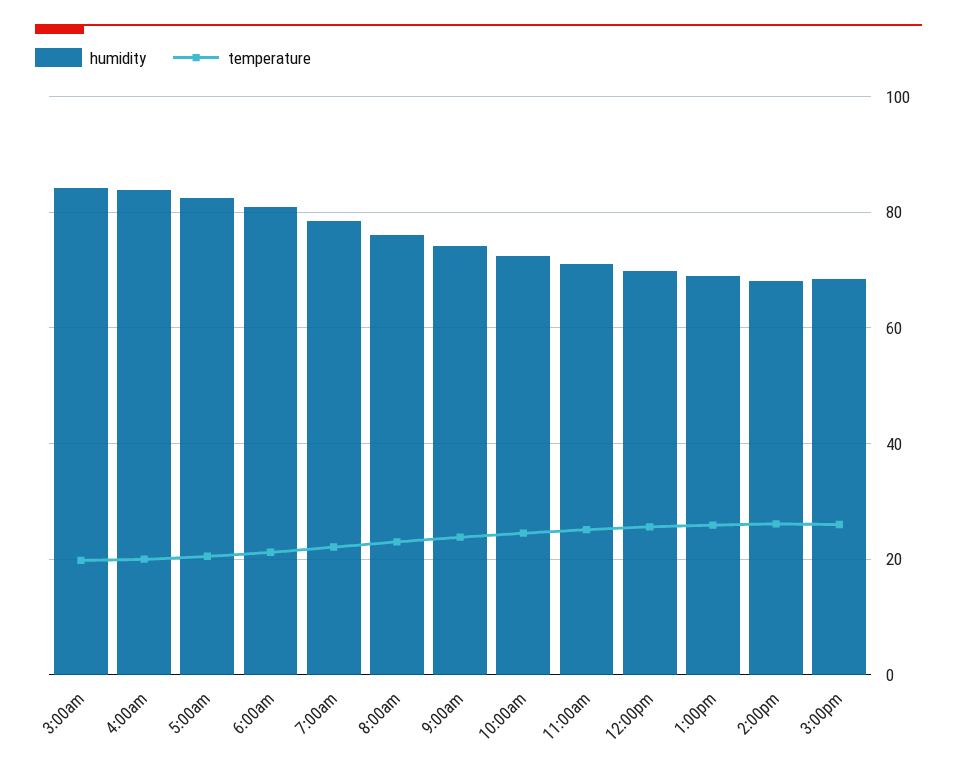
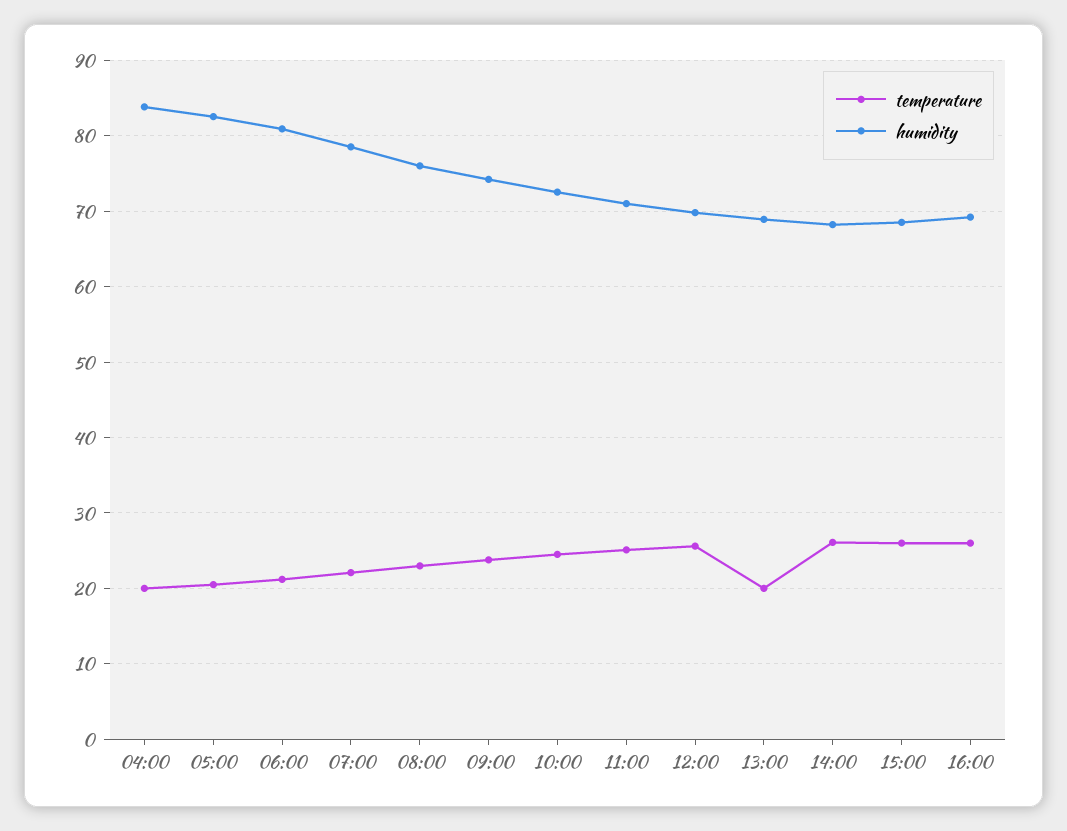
humidity, 3:00am: 84 -> none
temperature, 3:00am: 20 -> none
temperature, 1:00pm: 26 -> 20
temperature, 16:00: none -> 26
humidity, 16:00: none -> 69

